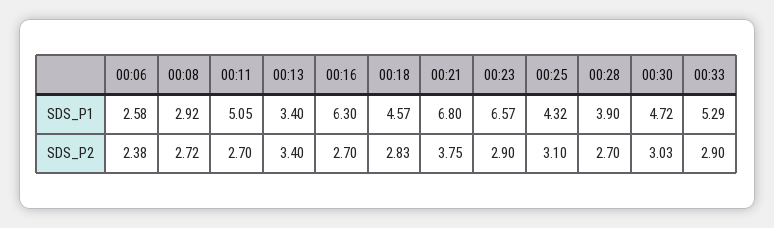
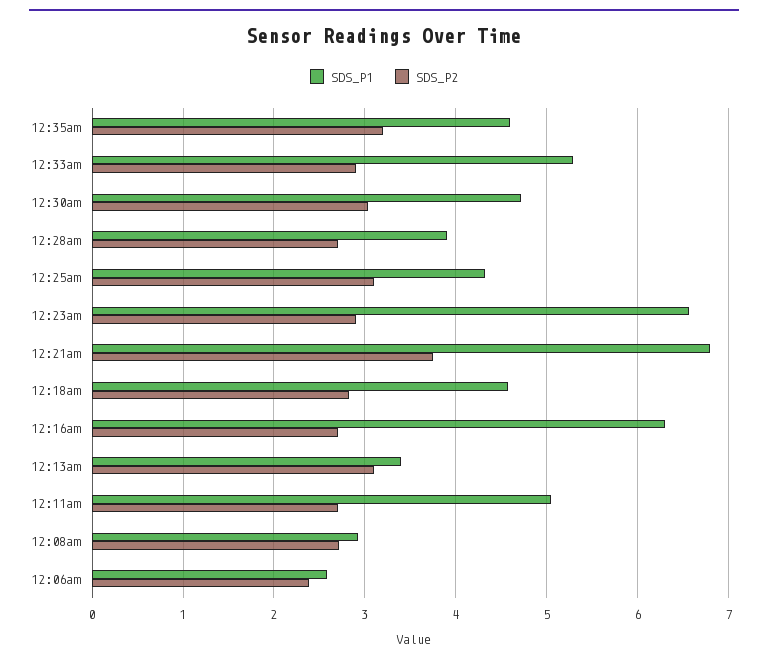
SDS_P2, 00:13: 3.4 -> 3.1
SDS_P1, 12:35am: none -> 4.6
SDS_P2, 12:35am: none -> 3.2

